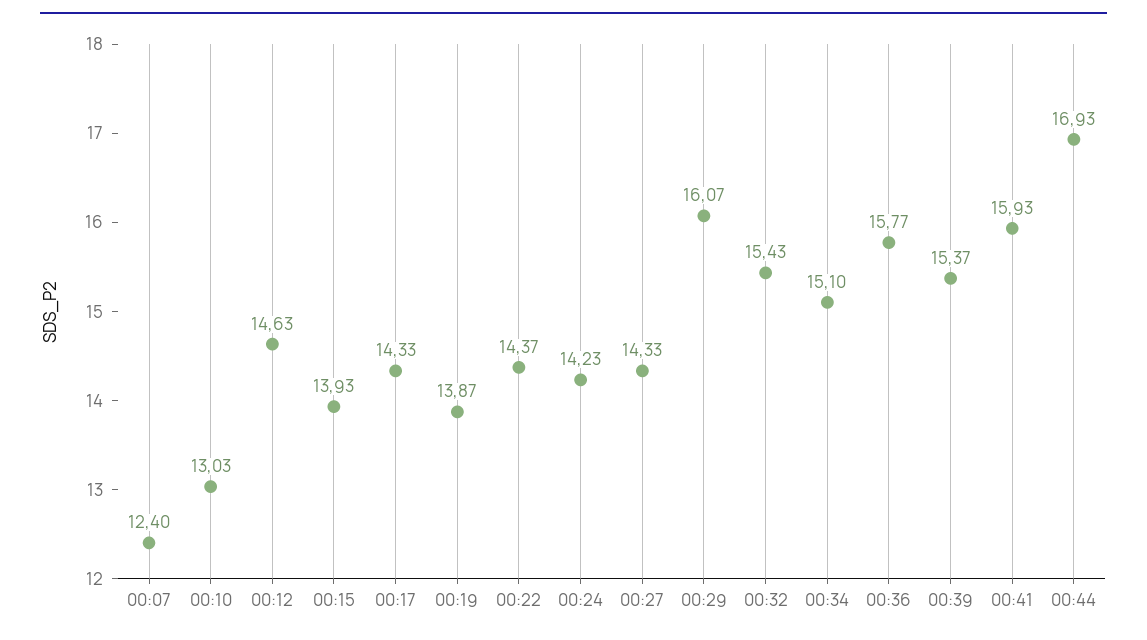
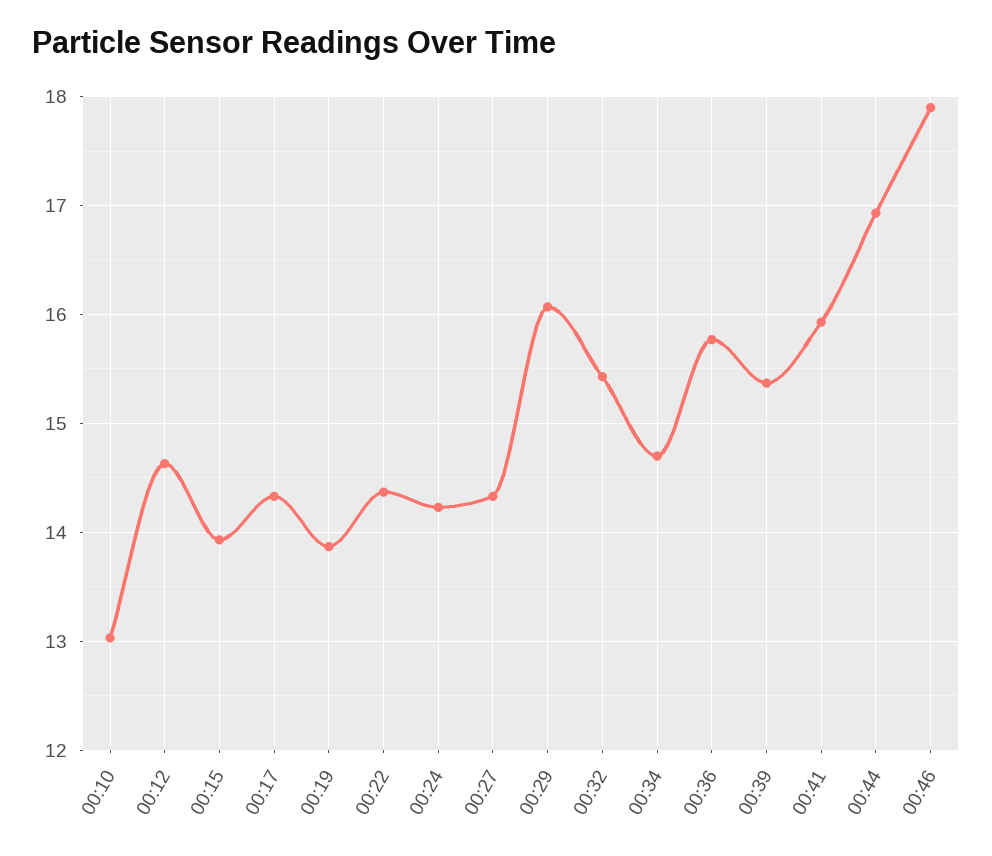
00:07: 12.4 -> none
00:34: 15.1 -> 14.7
00:46: none -> 17.9

